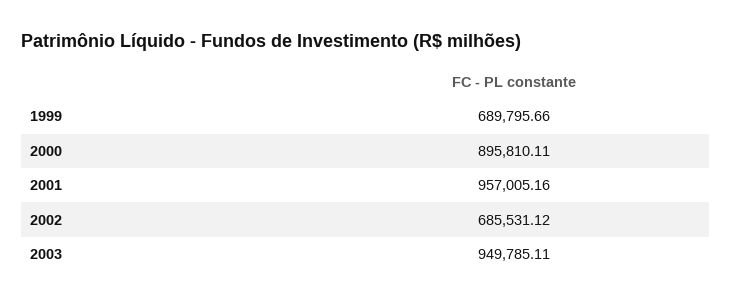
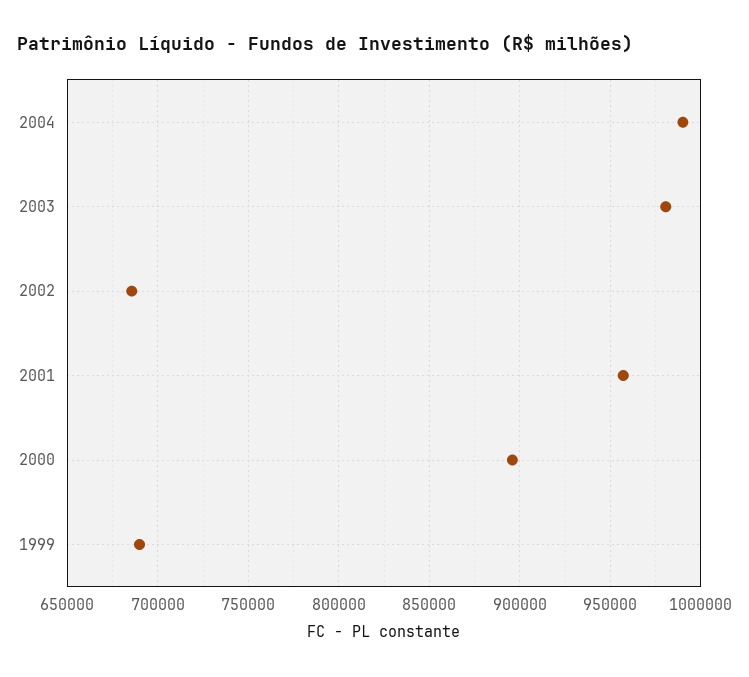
2003: 949785.11 -> 980000
2004: none -> 990000

